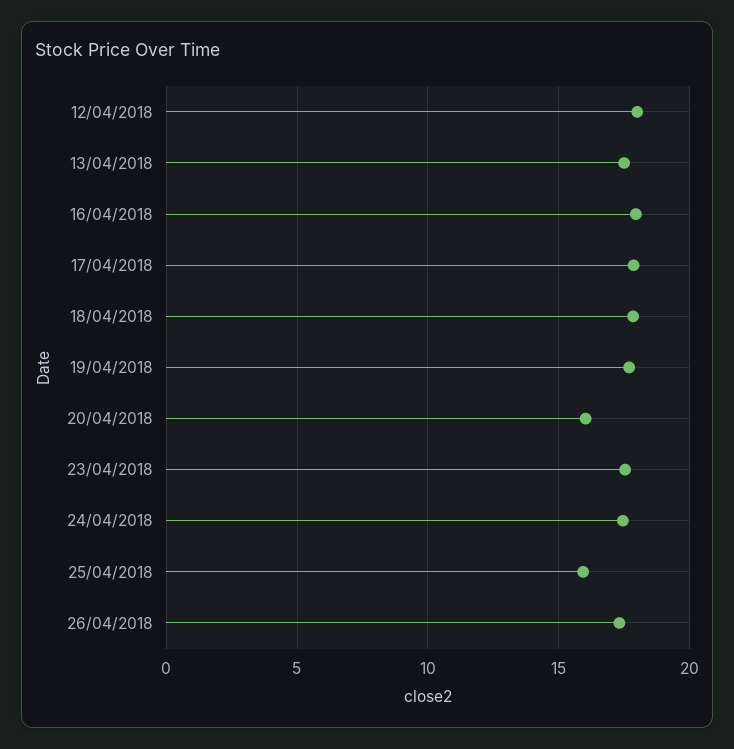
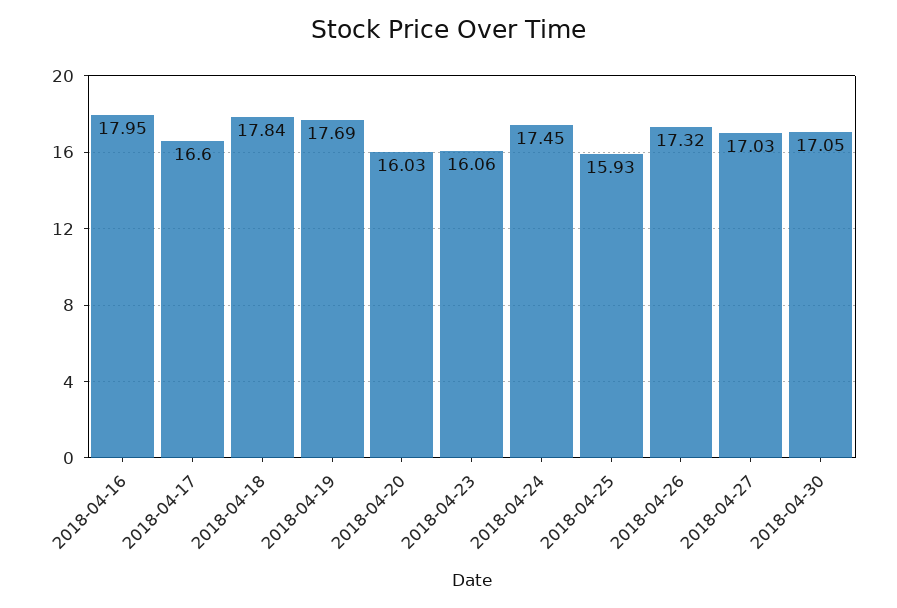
12/04/2018: 18 -> none
13/04/2018: 17.5 -> none
17/04/2018: 18 -> 16.6
23/04/2018: 17.5 -> 16.06
2018-04-27: none -> 17.03
2018-04-30: none -> 17.05

